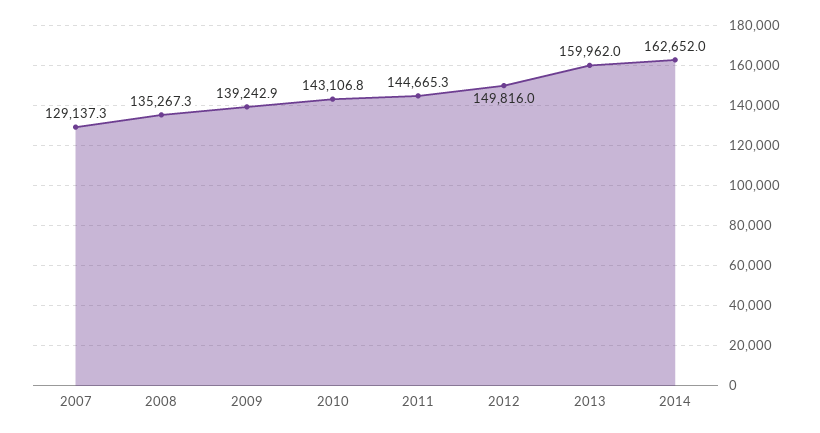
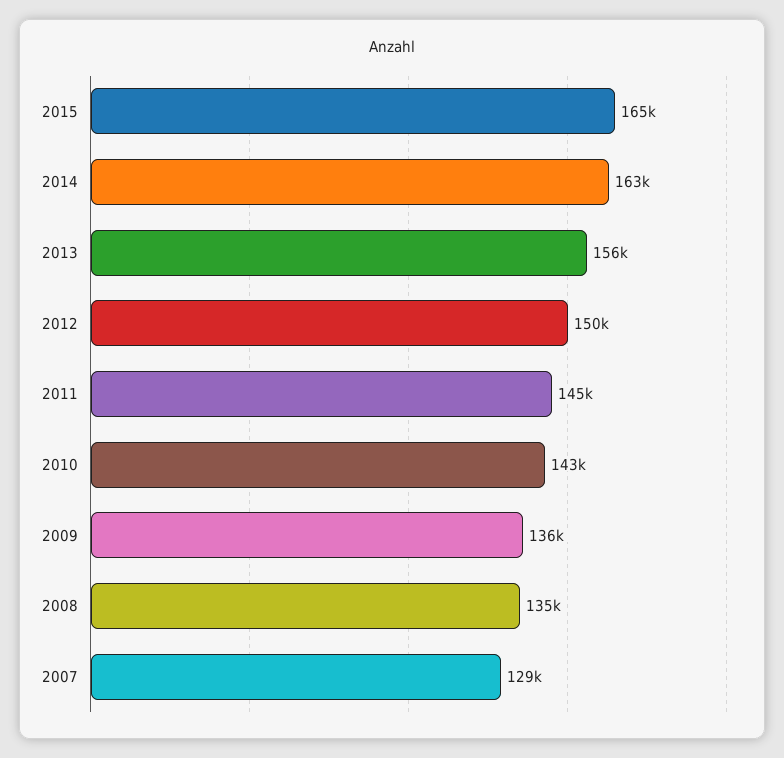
2009: 139242.9 -> 136000
2013: 159962 -> 156000
2015: none -> 165000

